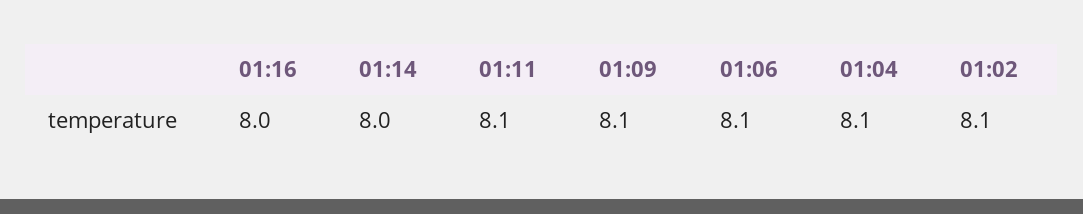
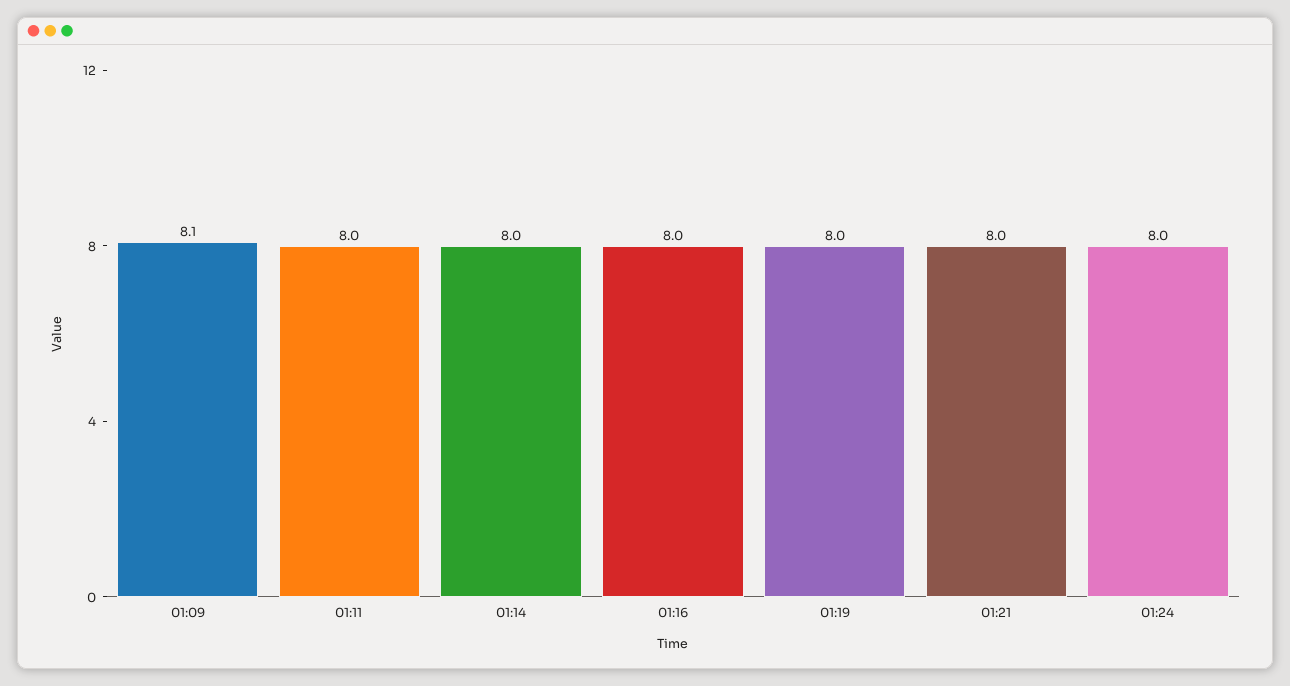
01:11: 8.1 -> 8
01:06: 8.1 -> none
01:04: 8.1 -> none
01:02: 8.1 -> none
01:19: none -> 8
01:21: none -> 8
01:24: none -> 8

